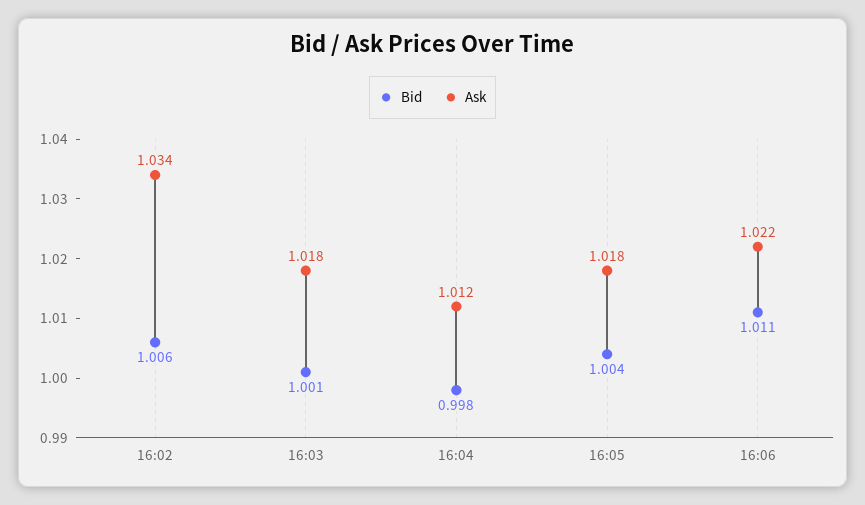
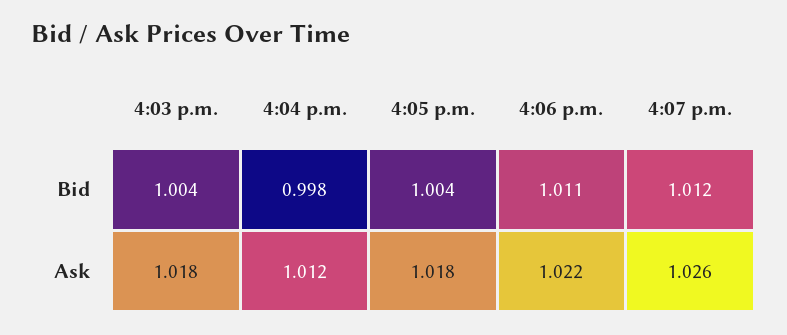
Bid, 16:02: 1.006 -> none
Ask, 16:02: 1.034 -> none
Bid, 16:03: 1.001 -> 1.004
Bid, 4:07 p.m.: none -> 1.012
Ask, 4:07 p.m.: none -> 1.026

